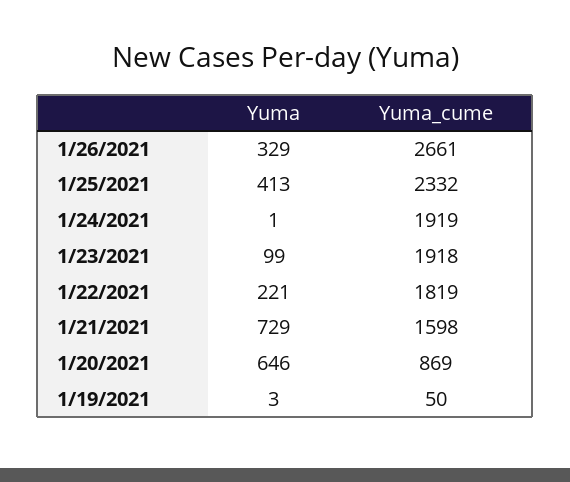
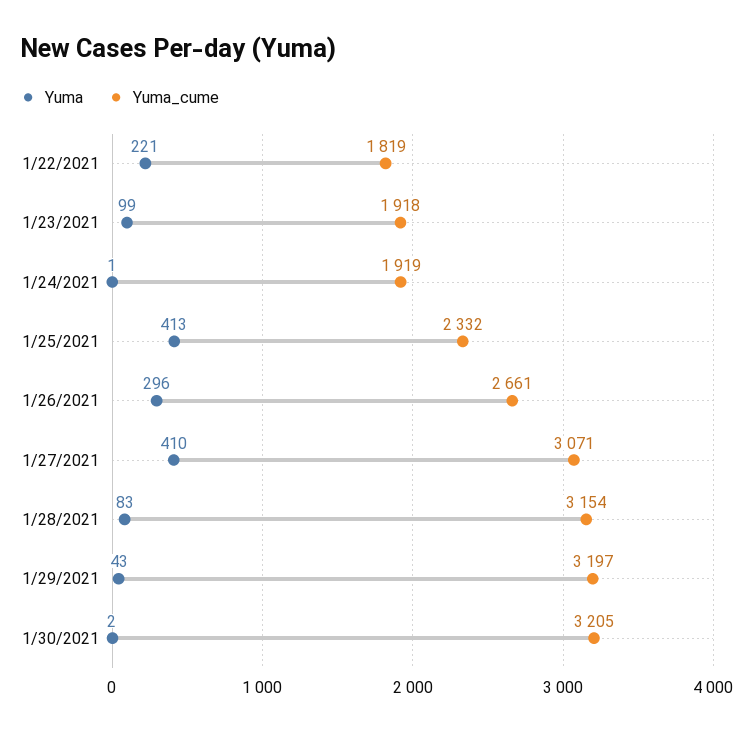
Yuma, 1/26/2021: 329 -> 296
Yuma, 1/21/2021: 729 -> none
Yuma_cume, 1/21/2021: 1598 -> none
Yuma, 1/20/2021: 646 -> none
Yuma_cume, 1/20/2021: 869 -> none
Yuma, 1/19/2021: 3 -> none
Yuma_cume, 1/19/2021: 50 -> none
Yuma, 1/27/2021: none -> 410
Yuma_cume, 1/27/2021: none -> 3071
Yuma, 1/28/2021: none -> 83
Yuma_cume, 1/28/2021: none -> 3154
Yuma, 1/29/2021: none -> 43
Yuma_cume, 1/29/2021: none -> 3197
Yuma, 1/30/2021: none -> 2
Yuma_cume, 1/30/2021: none -> 3205

